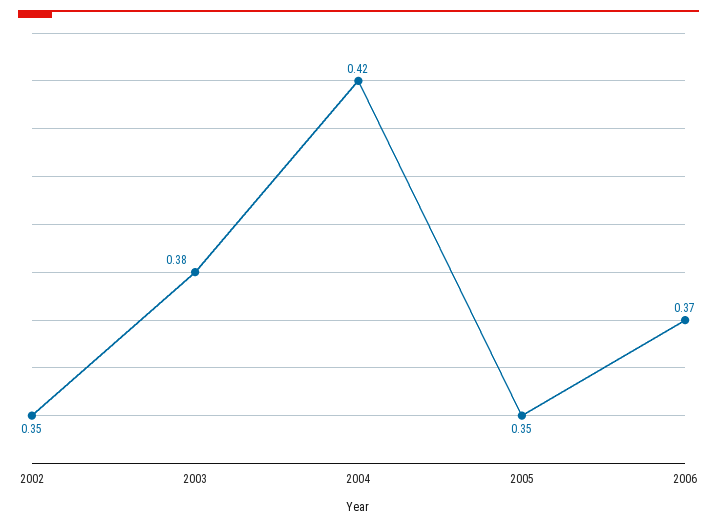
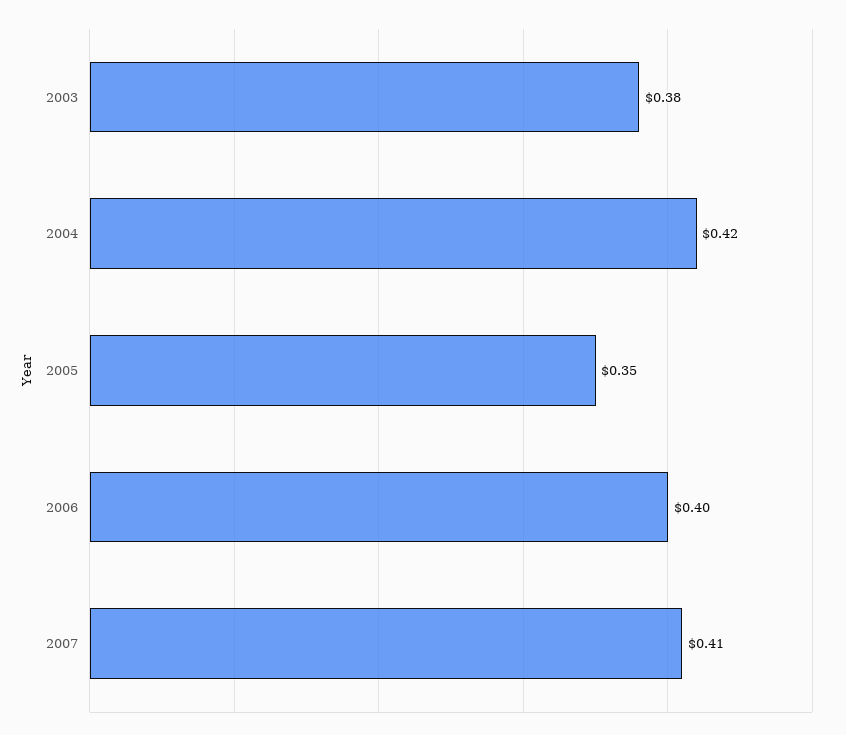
2002: 0.35 -> none
2006: 0.37 -> 0.4
2007: none -> 0.41

